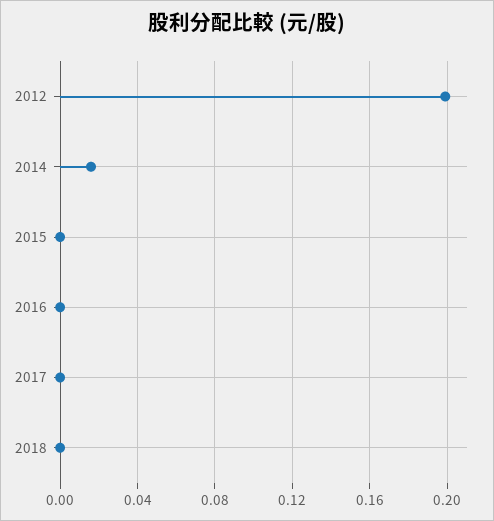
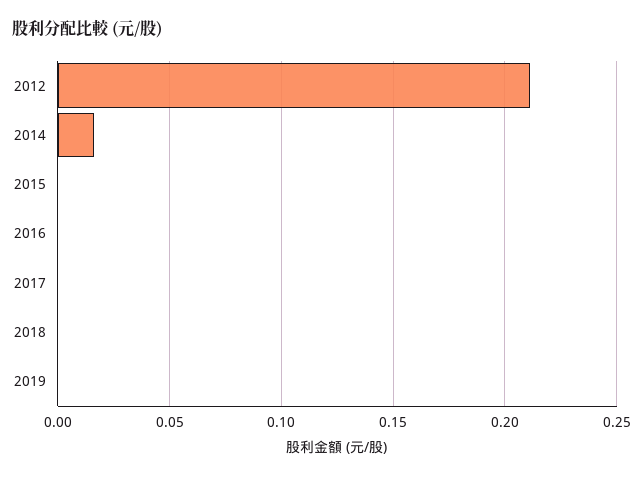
2012: 0.2 -> 0.21
2019: none -> 0

